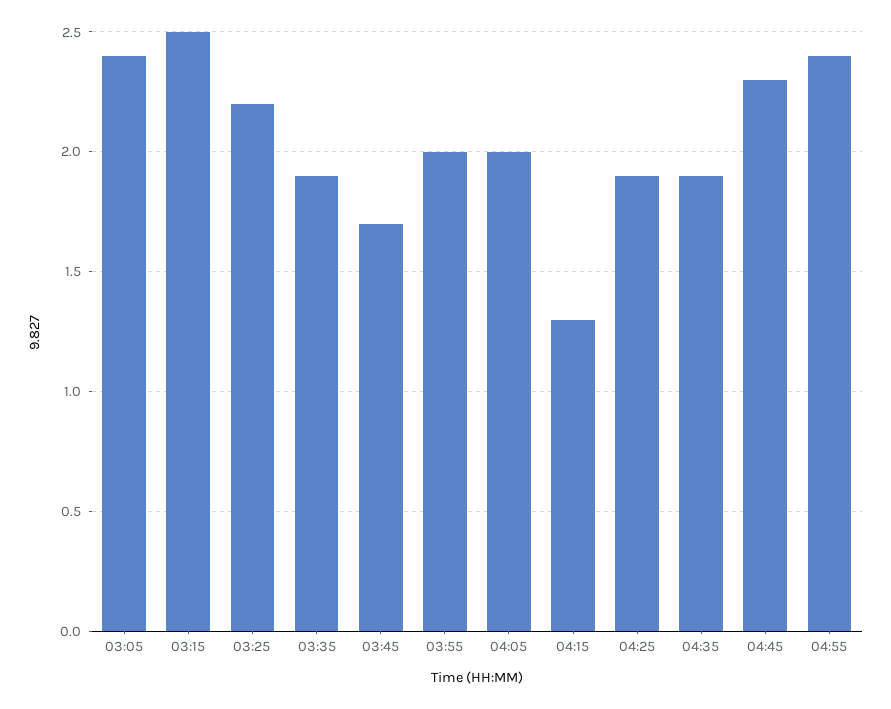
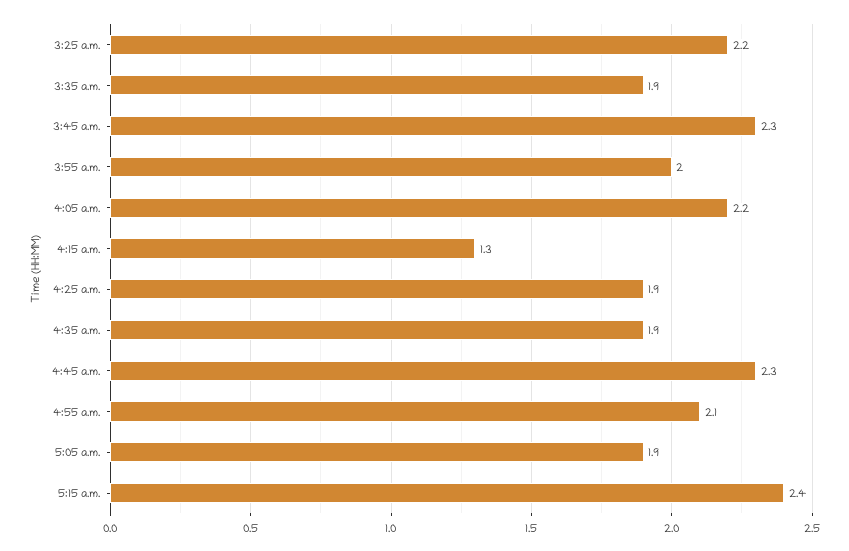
03:05: 2.4 -> none
03:15: 2.5 -> none
03:45: 1.7 -> 2.3
04:05: 2 -> 2.2
04:55: 2.4 -> 2.1
5:05 a.m.: none -> 1.9
5:15 a.m.: none -> 2.4

